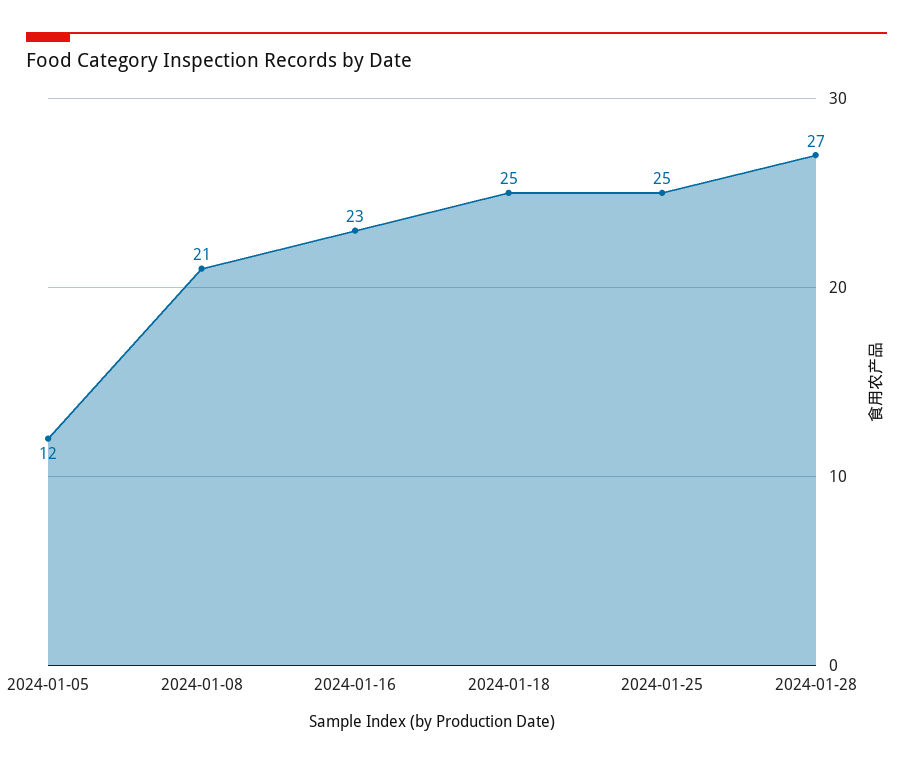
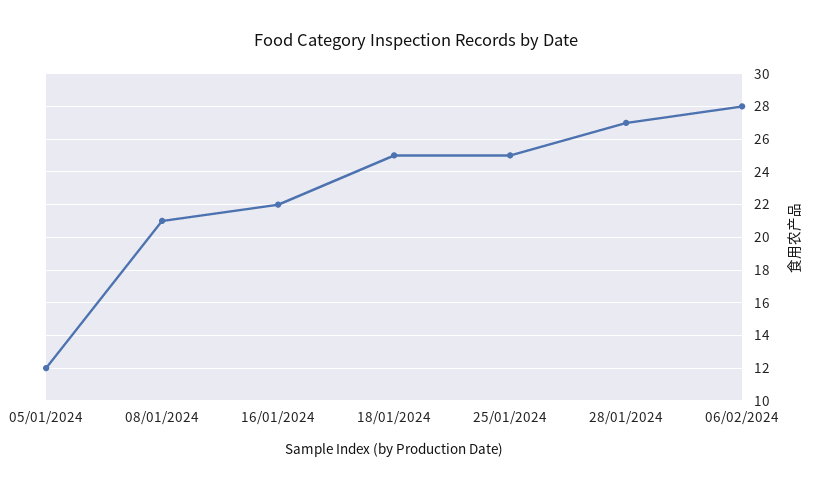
2024-01-16: 23 -> 22
06/02/2024: none -> 28

